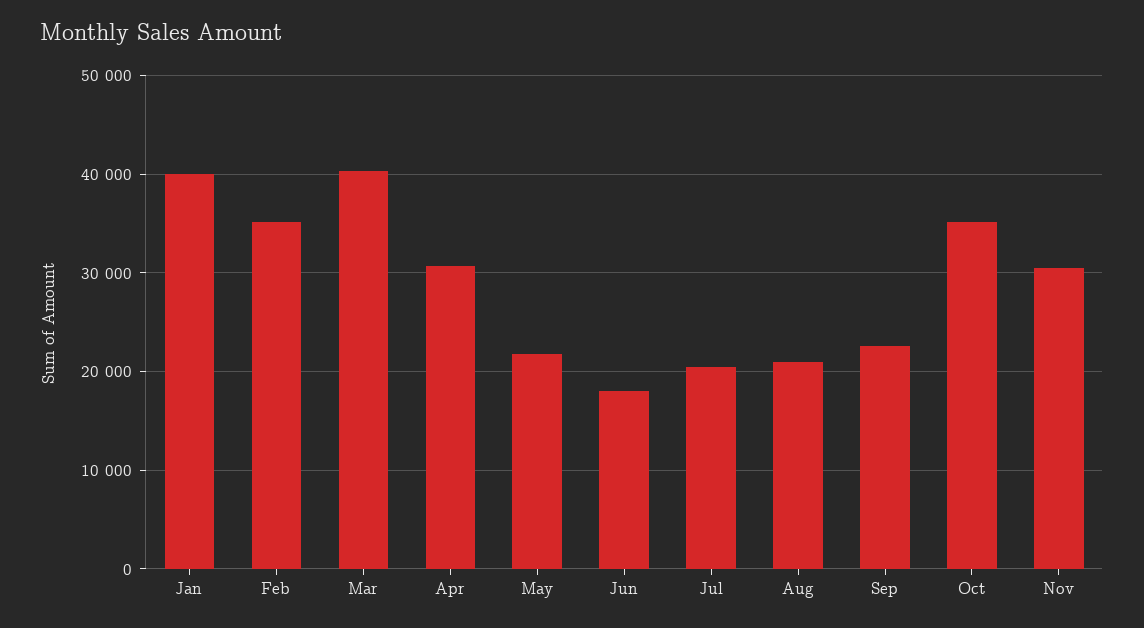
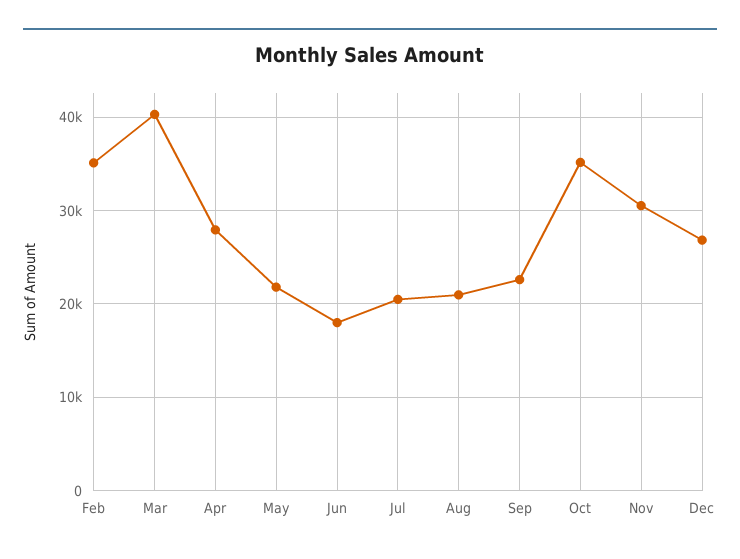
Jan: 40000 -> none
Apr: 31000 -> 28000
Dec: none -> 27000

